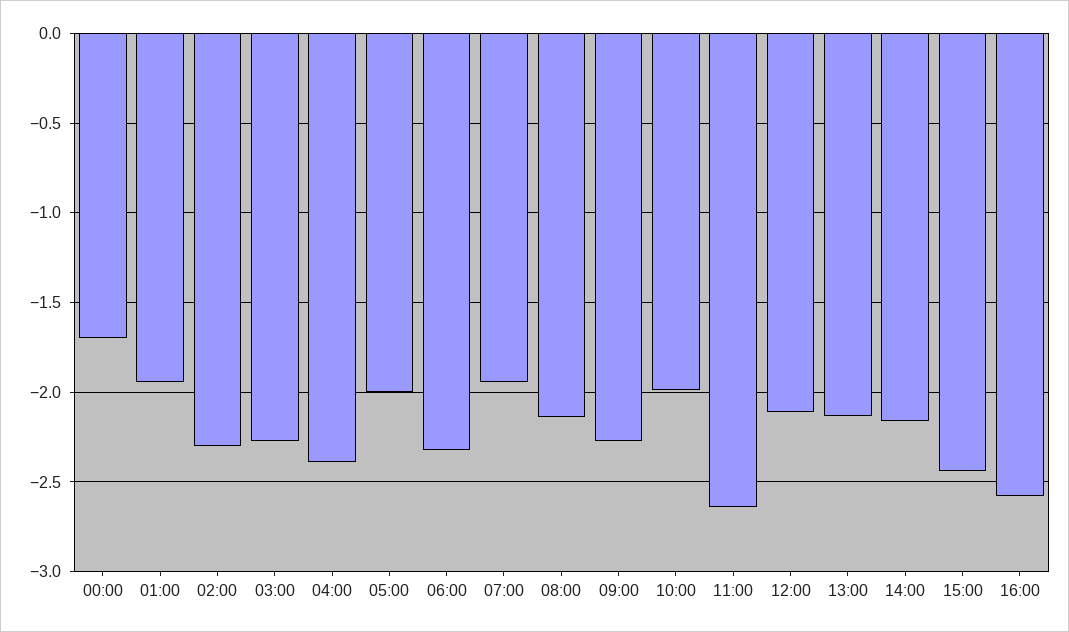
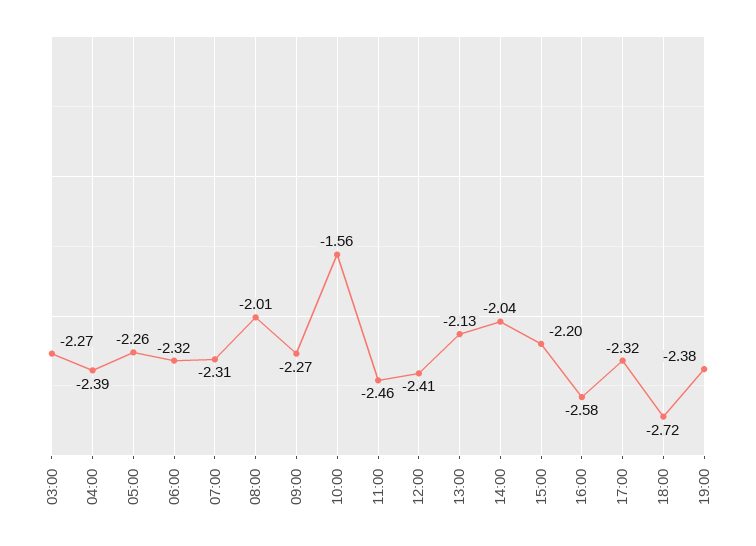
00:00: -1.7 -> none
01:00: -1.95 -> none
02:00: -2.3 -> none
05:00: -2 -> -2.26
07:00: -1.95 -> -2.31
08:00: -2.15 -> -2.01
10:00: -2 -> -1.56
11:00: -2.65 -> -2.46
12:00: -2.1 -> -2.41
14:00: -2.15 -> -2.04
15:00: -2.45 -> -2.2
17:00: none -> -2.32
18:00: none -> -2.72
19:00: none -> -2.38

